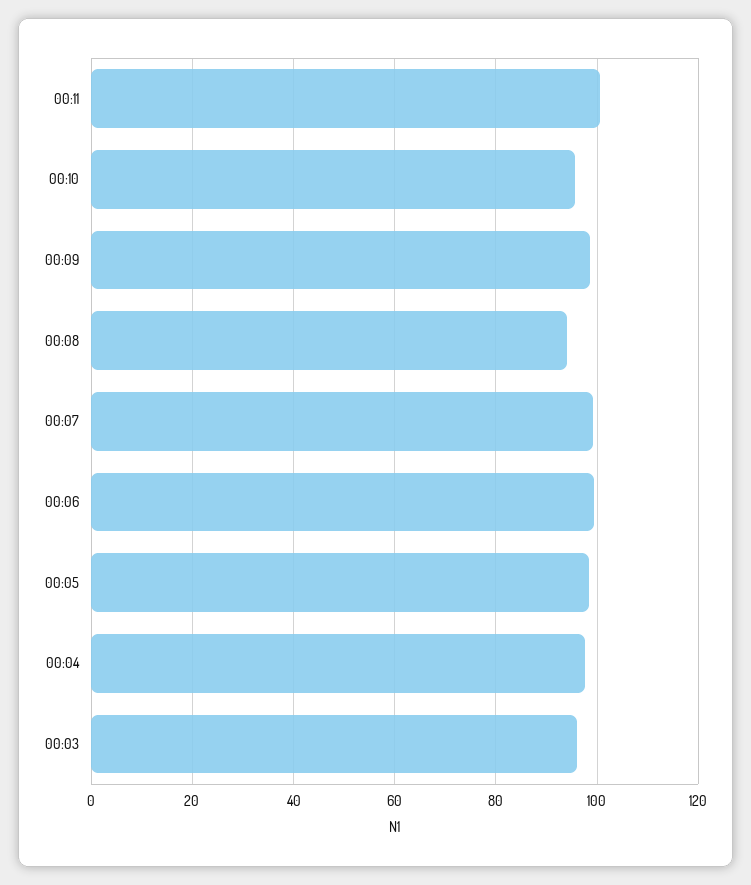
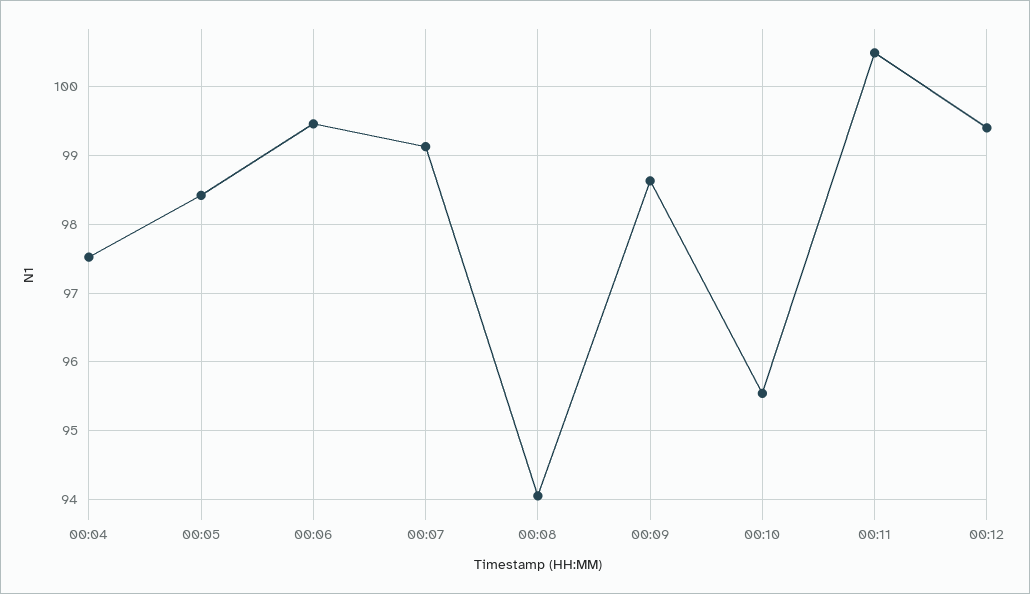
00:03: 96 -> none
00:12: none -> 99.4

